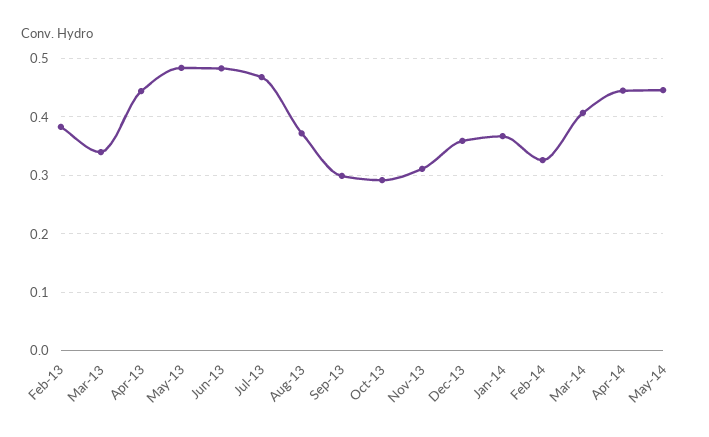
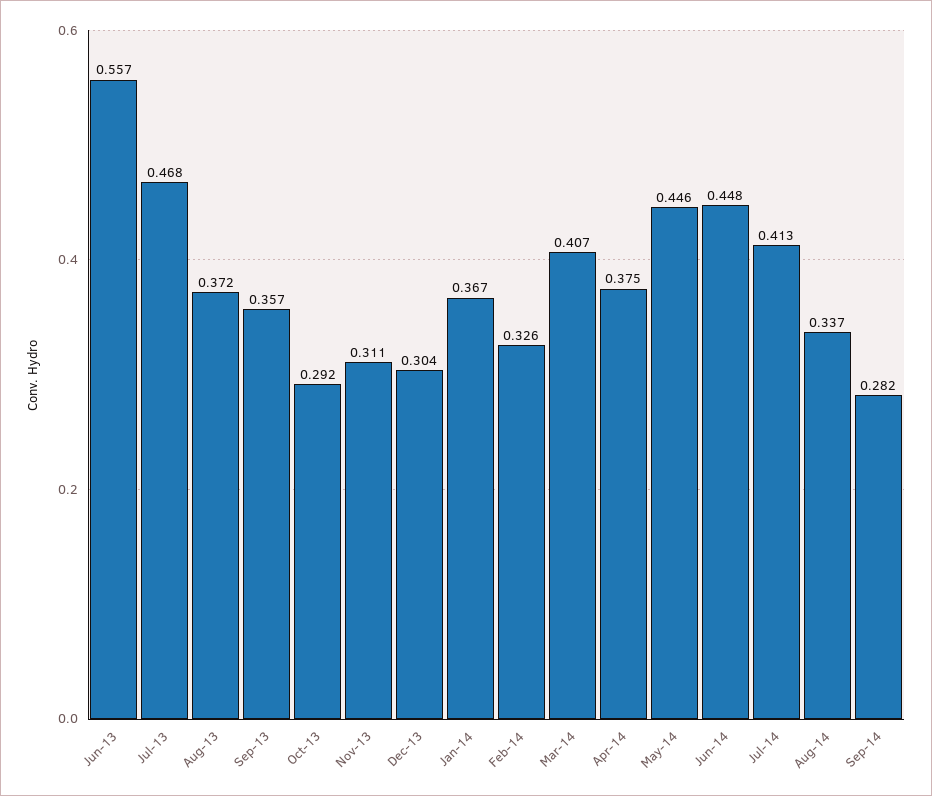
Feb-13: 0.38 -> none
Mar-13: 0.34 -> none
Apr-13: 0.44 -> none
May-13: 0.48 -> none
Jun-13: 0.48 -> 0.557
Sep-13: 0.3 -> 0.357
Dec-13: 0.36 -> 0.304
Apr-14: 0.44 -> 0.375
Jun-14: none -> 0.448
Jul-14: none -> 0.413
Aug-14: none -> 0.337
Sep-14: none -> 0.282

